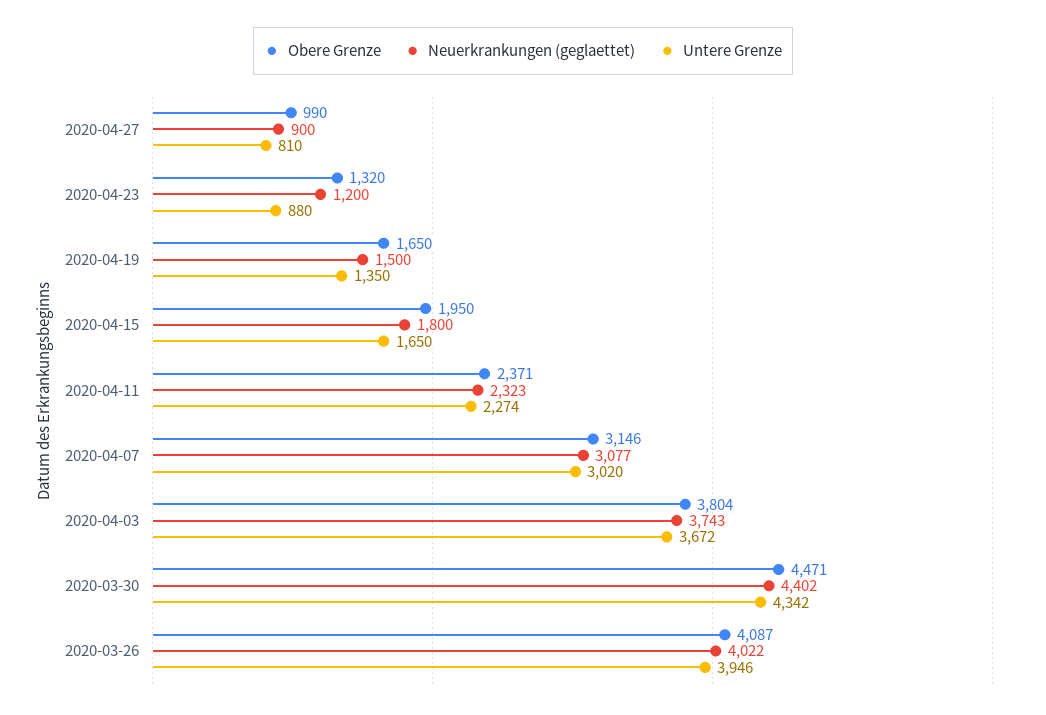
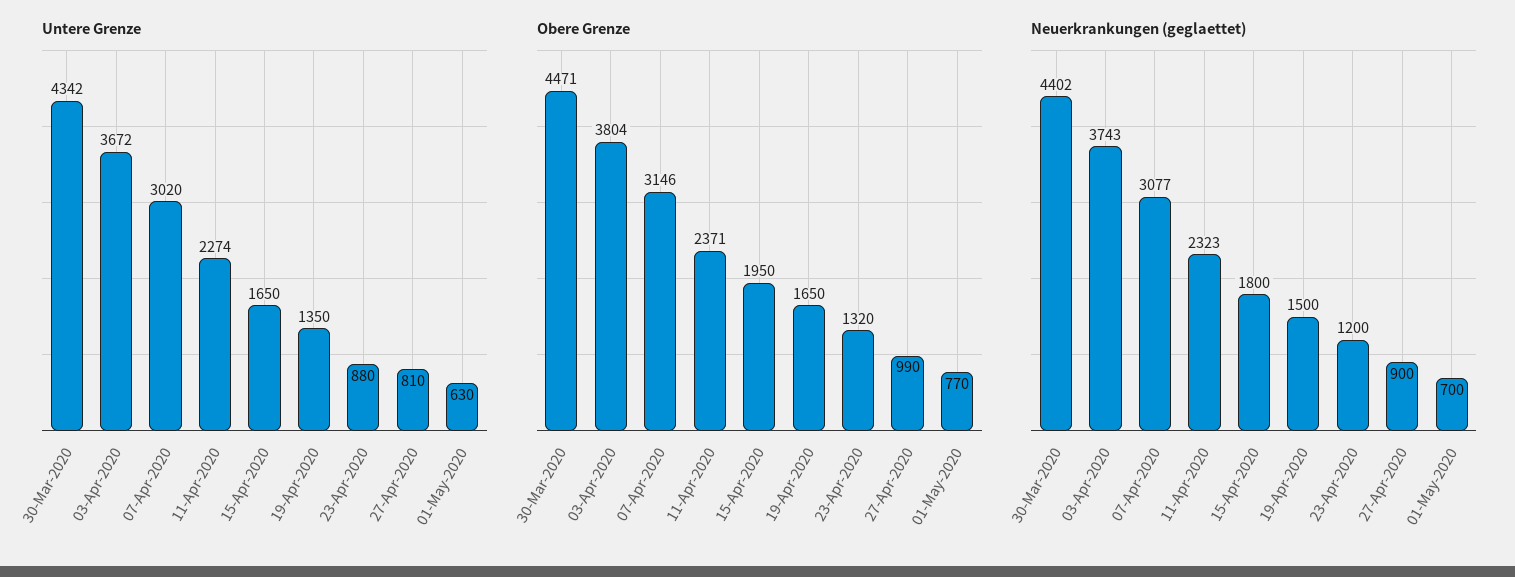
Obere Grenze, 2020-03-26: 4087 -> none
Neuerkrankungen (geglaettet), 2020-03-26: 4022 -> none
Untere Grenze, 2020-03-26: 3946 -> none
Untere Grenze, 01-May-2020: none -> 630
Obere Grenze, 01-May-2020: none -> 770
Neuerkrankungen (geglaettet), 01-May-2020: none -> 700

